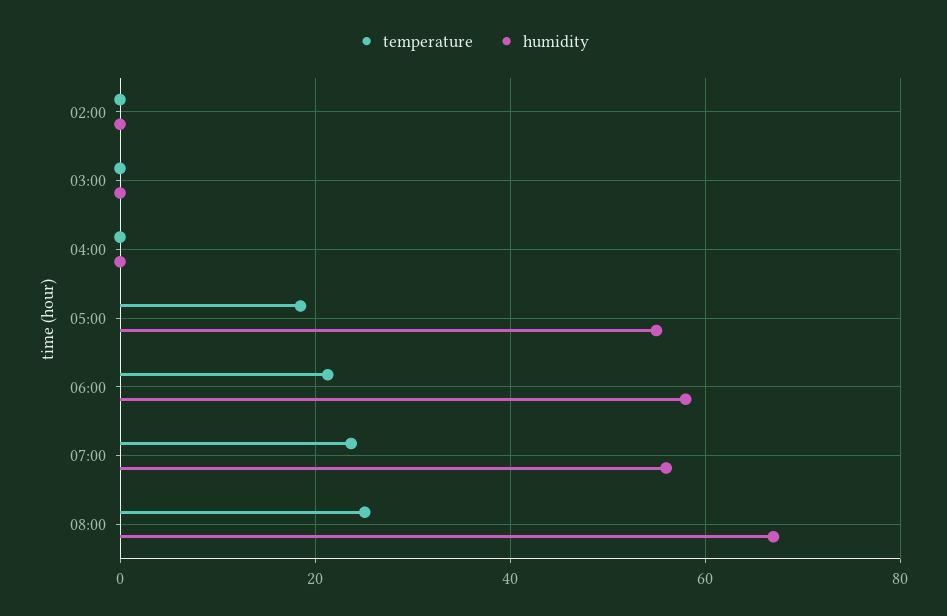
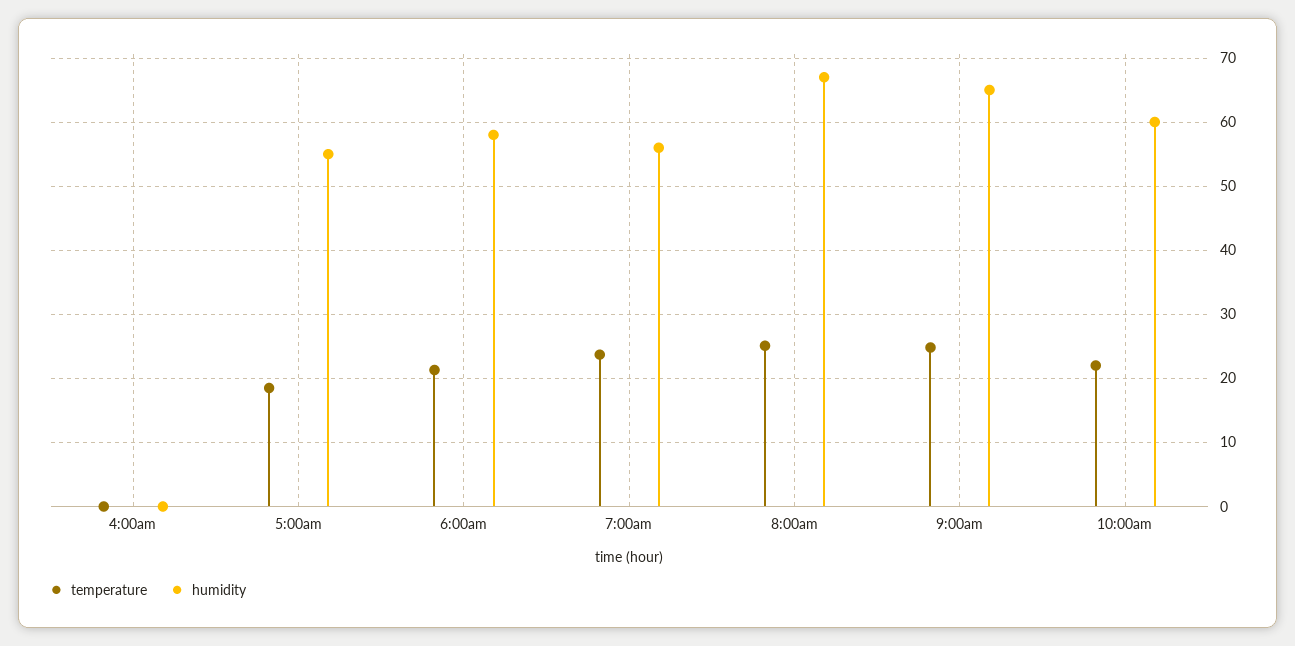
temperature, 02:00: 0 -> none
humidity, 02:00: 0 -> none
temperature, 03:00: 0 -> none
humidity, 03:00: 0 -> none
temperature, 9:00am: none -> 25
humidity, 9:00am: none -> 65
temperature, 10:00am: none -> 22
humidity, 10:00am: none -> 60

